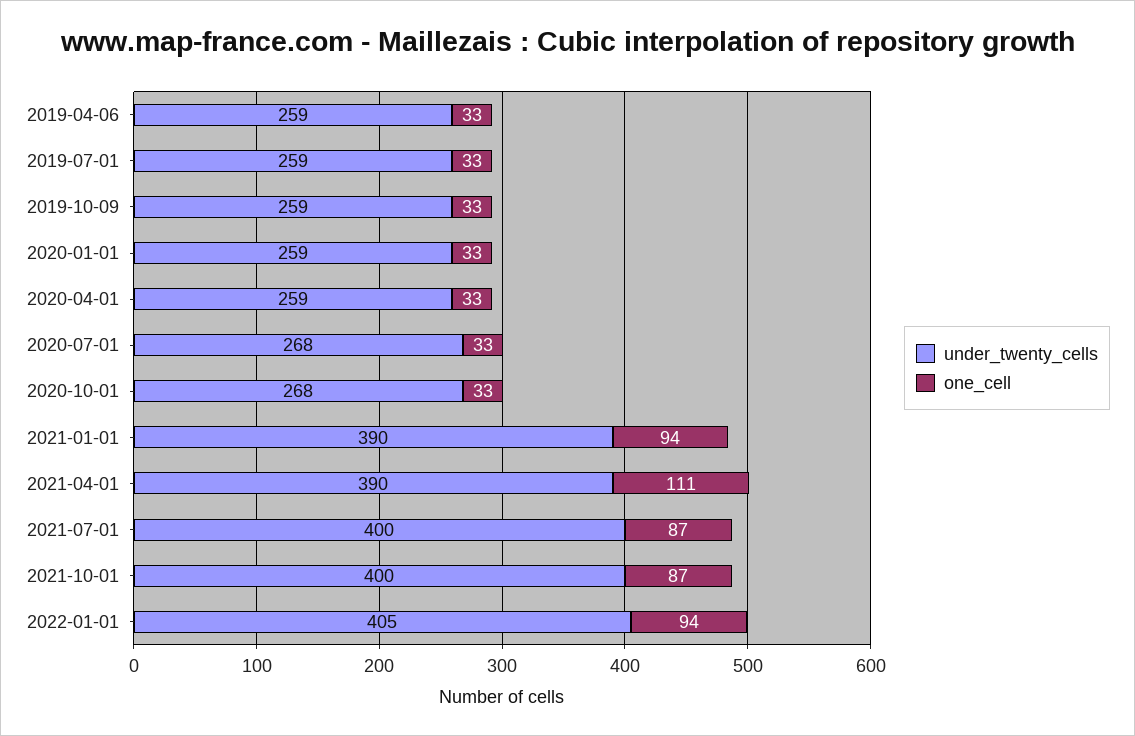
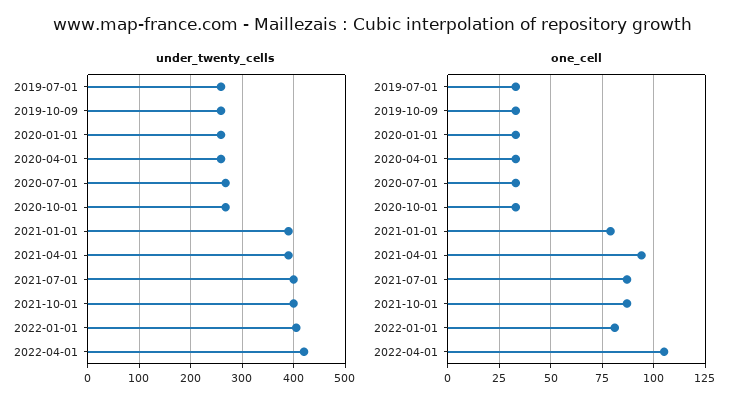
under_twenty_cells, 2019-04-06: 259 -> none
one_cell, 2019-04-06: 33 -> none
one_cell, 2021-01-01: 94 -> 80
one_cell, 2021-04-01: 111 -> 95
one_cell, 2022-01-01: 94 -> 80
under_twenty_cells, 2022-04-01: none -> 420
one_cell, 2022-04-01: none -> 105

